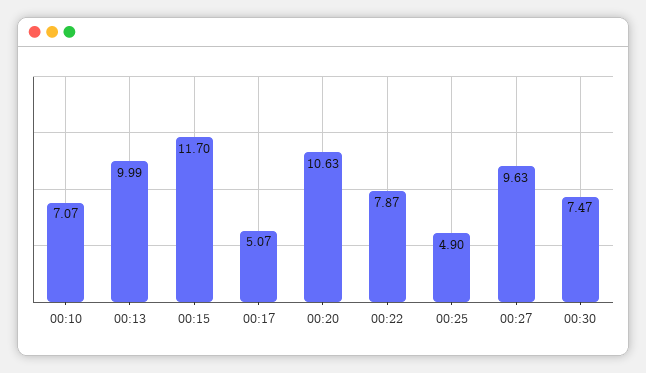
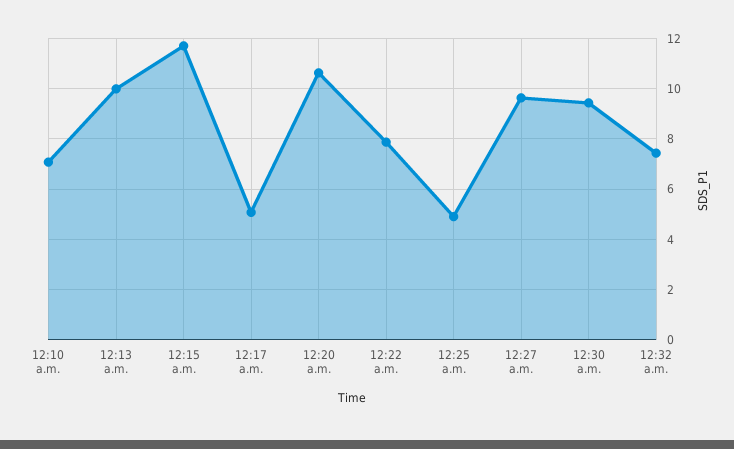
00:30: 7.47 -> 9.5
12:32 a.m.: none -> 7.5

